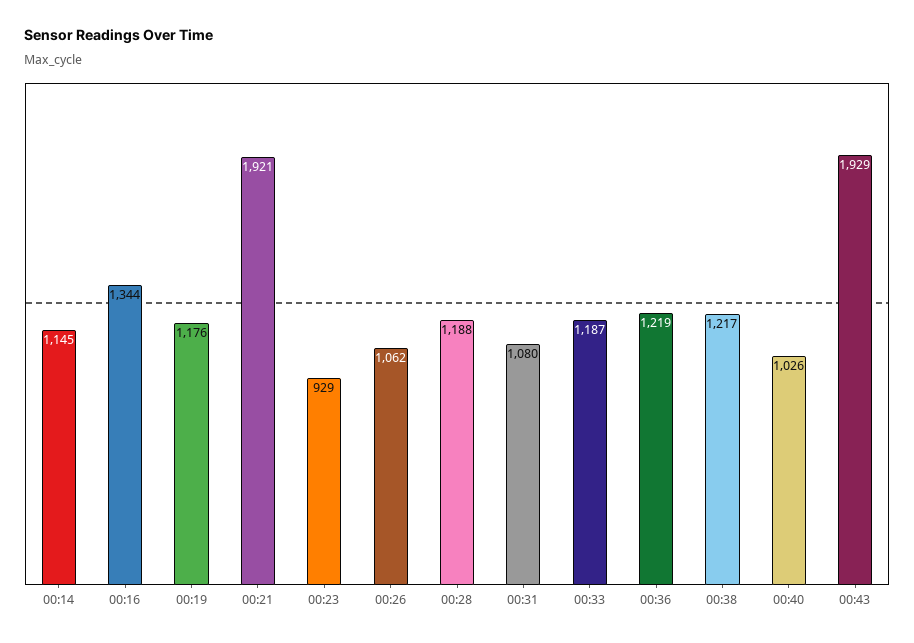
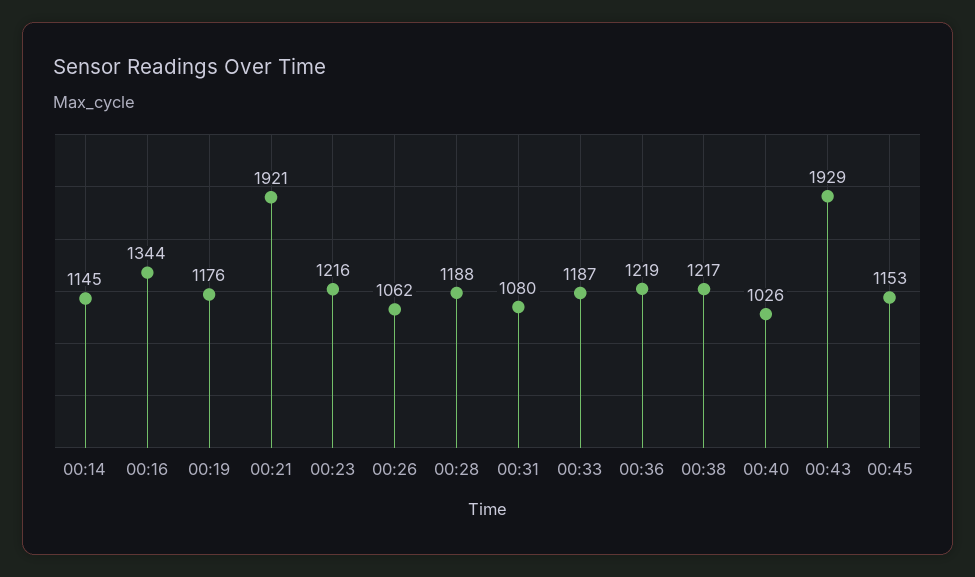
00:23: 929 -> 1216
00:45: none -> 1153

